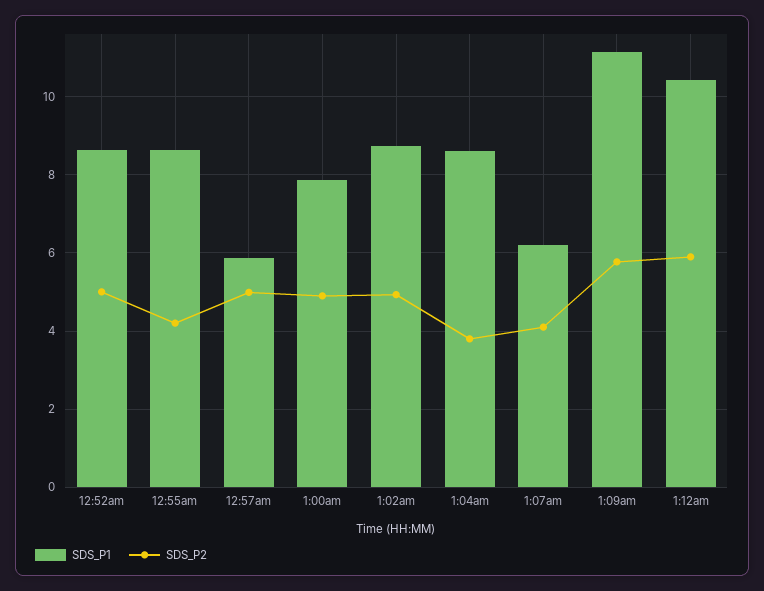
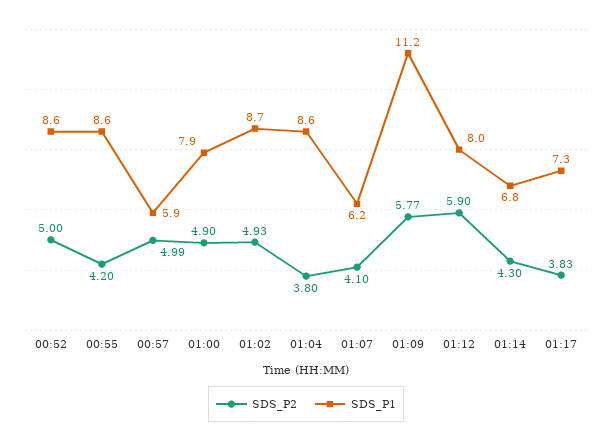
SDS_P1, 1:12am: 10.4 -> 8
SDS_P2, 01:14: none -> 4.3
SDS_P1, 01:14: none -> 6.8
SDS_P2, 01:17: none -> 3.83
SDS_P1, 01:17: none -> 7.3

